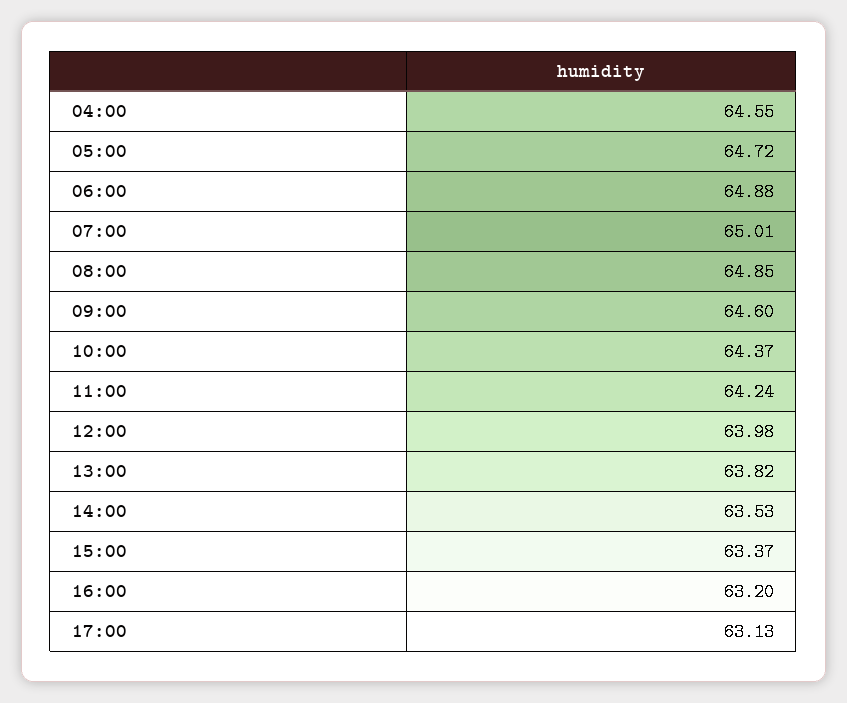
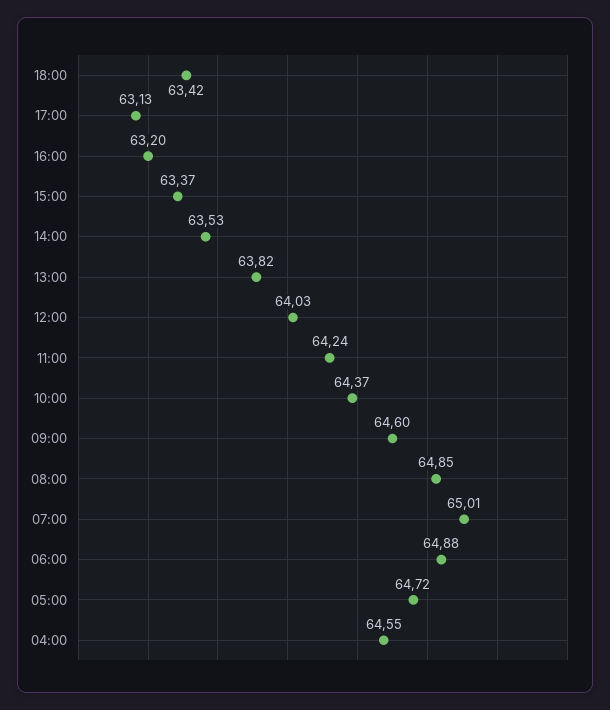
12:00: 63.98 -> 64.03
18:00: none -> 63.42

